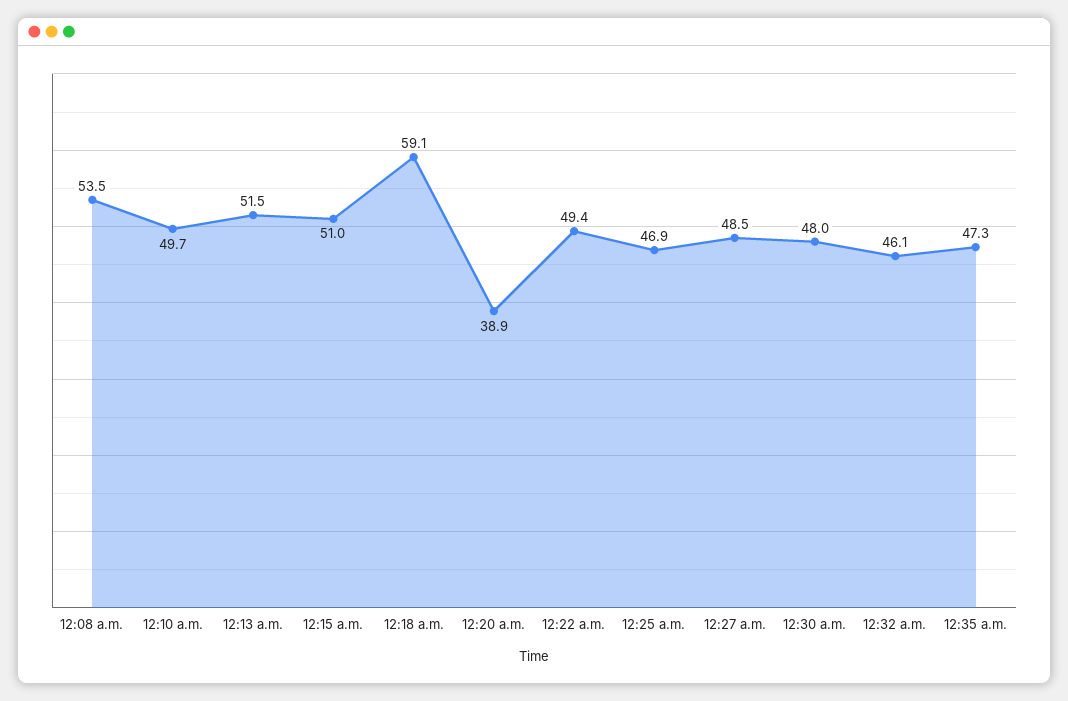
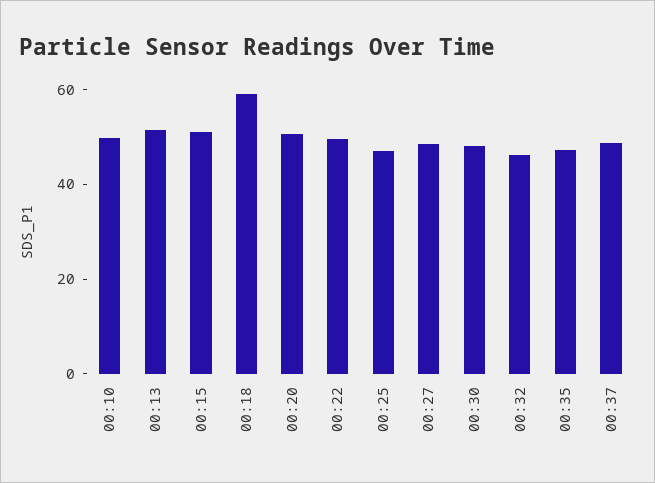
12:08 a.m.: 53.5 -> none
12:20 a.m.: 38.9 -> 50
00:37: none -> 50

